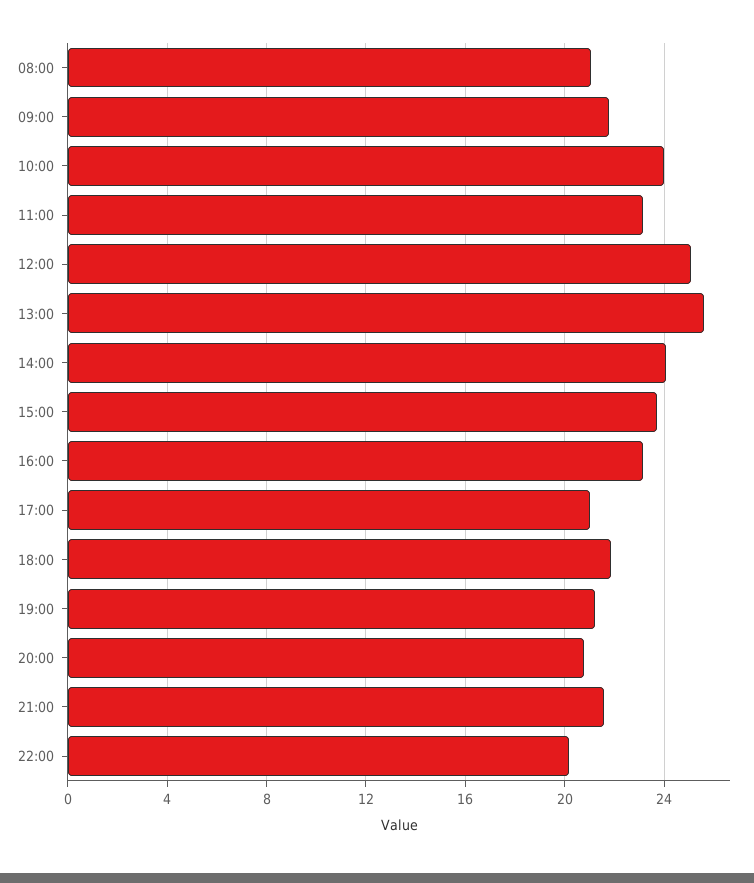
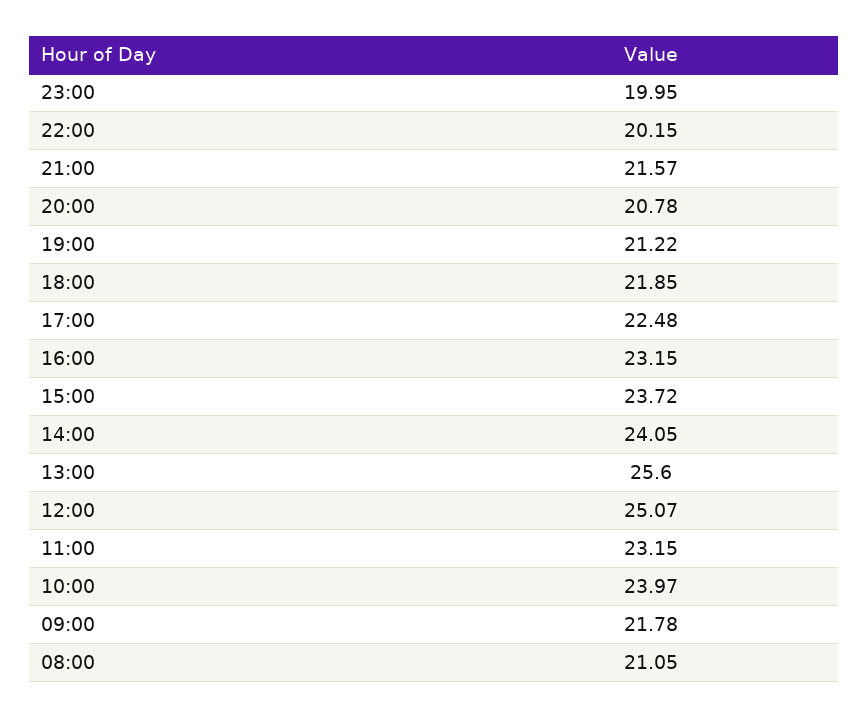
17:00: 21 -> 22.48
23:00: none -> 19.95

